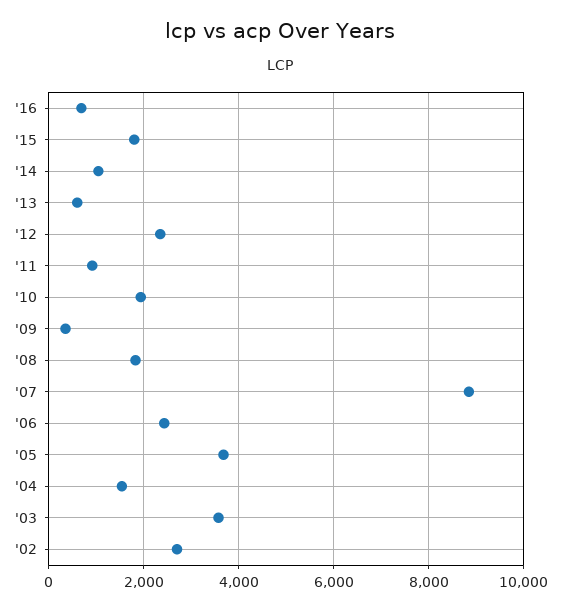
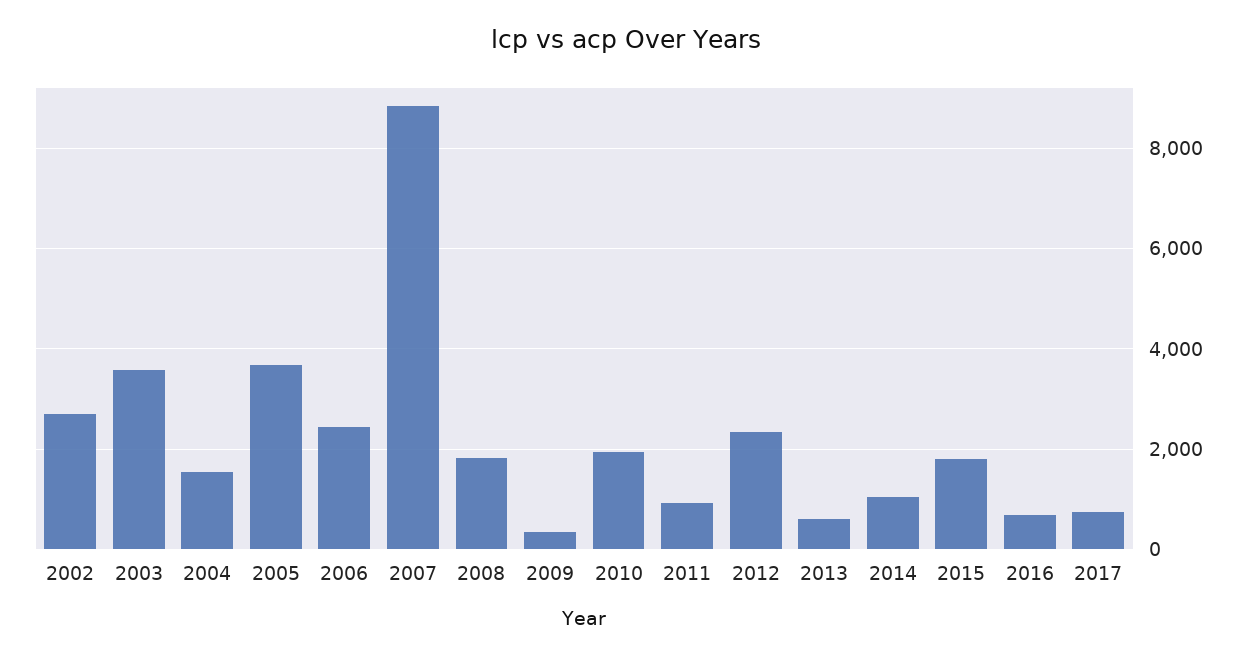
2017: none -> 800

